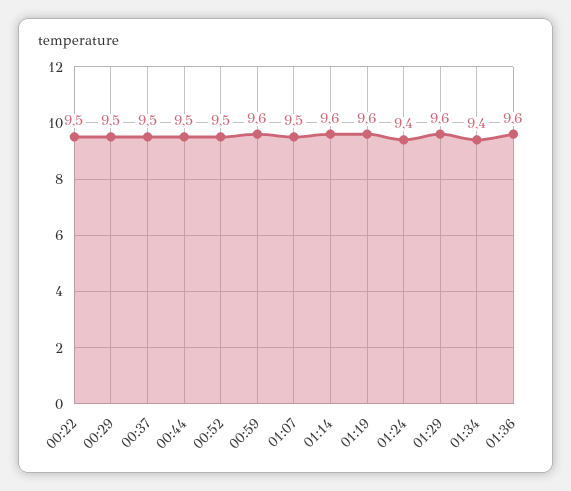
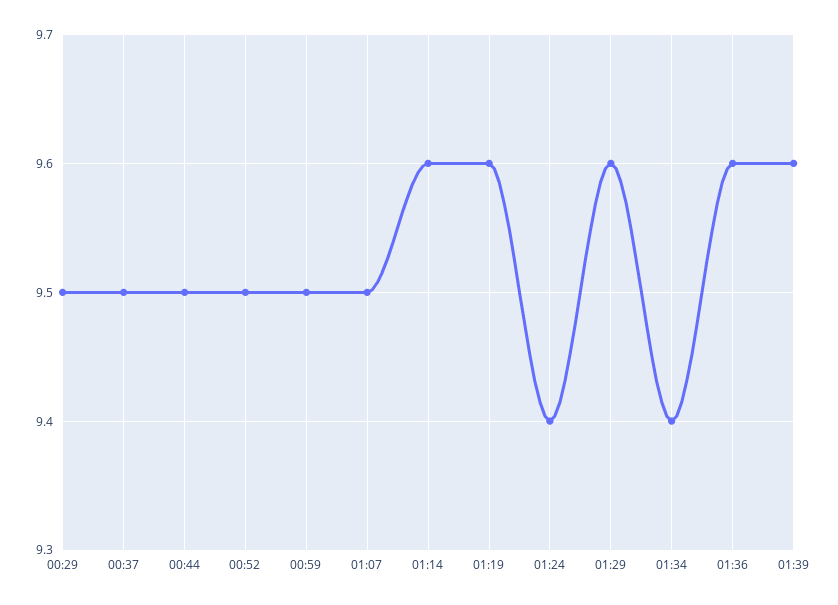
00:22: 9.5 -> none
00:59: 9.6 -> 9.5
01:39: none -> 9.6

